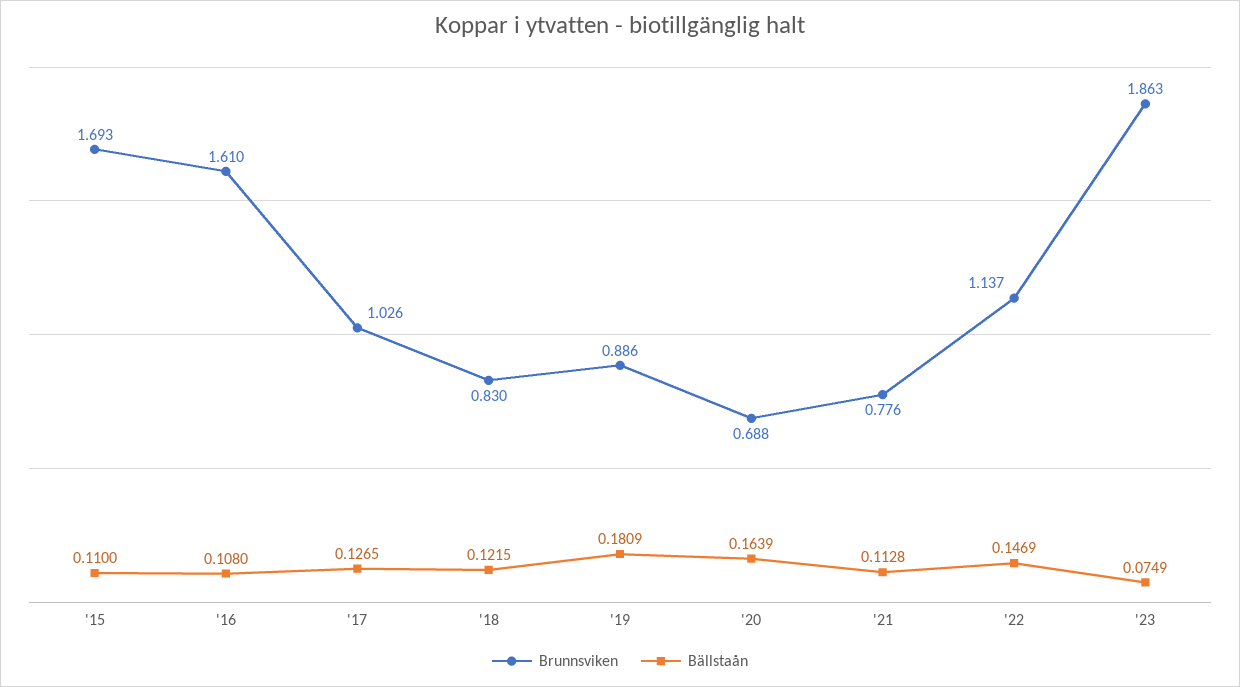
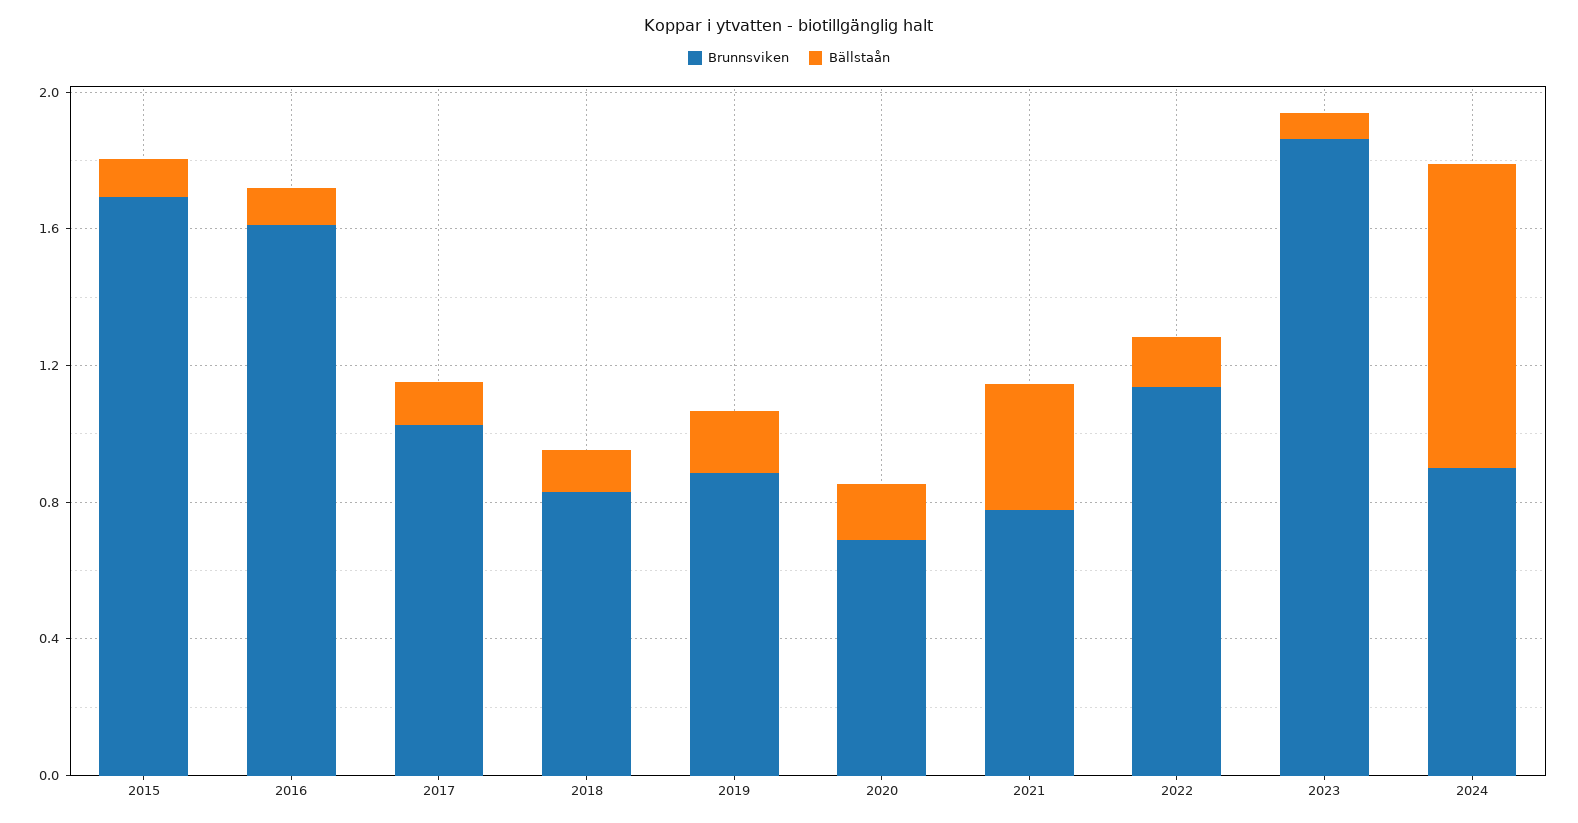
Bällstaån, '21: 0.1128 -> 0.4
Brunnsviken, 2024: none -> 0.9
Bällstaån, 2024: none -> 0.9

